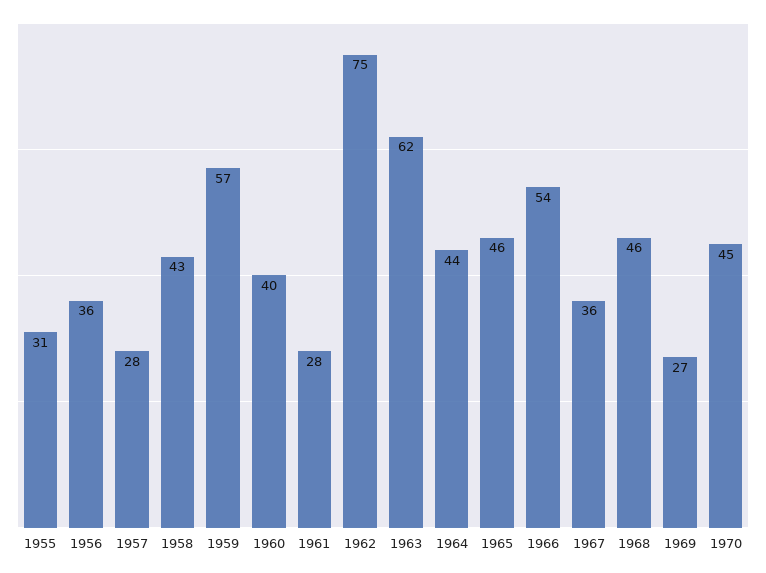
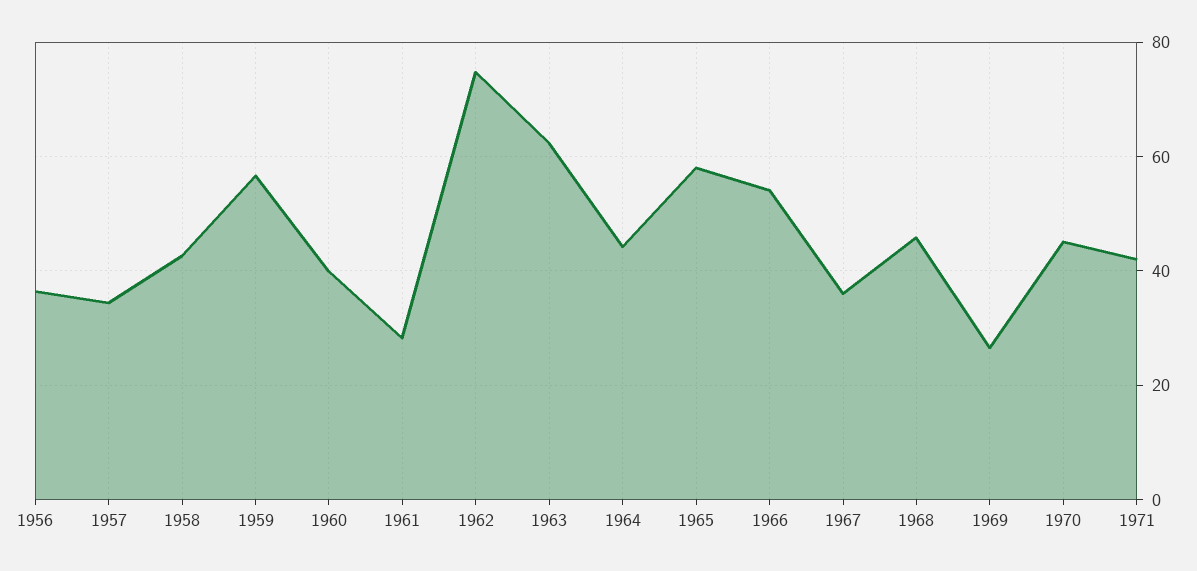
1955: 31 -> none
1957: 28 -> 34
1965: 46 -> 58
1971: none -> 42

